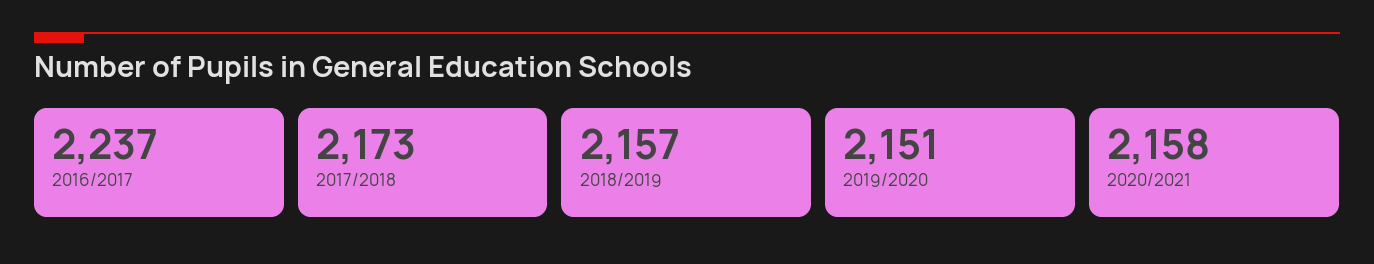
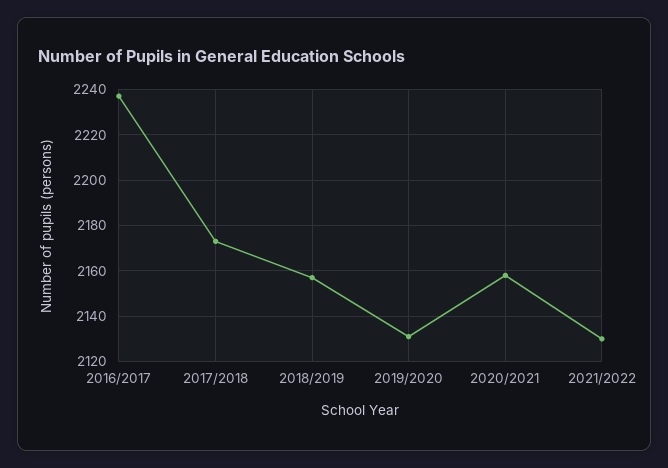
2019/2020: 2151 -> 2130
2021/2022: none -> 2130

